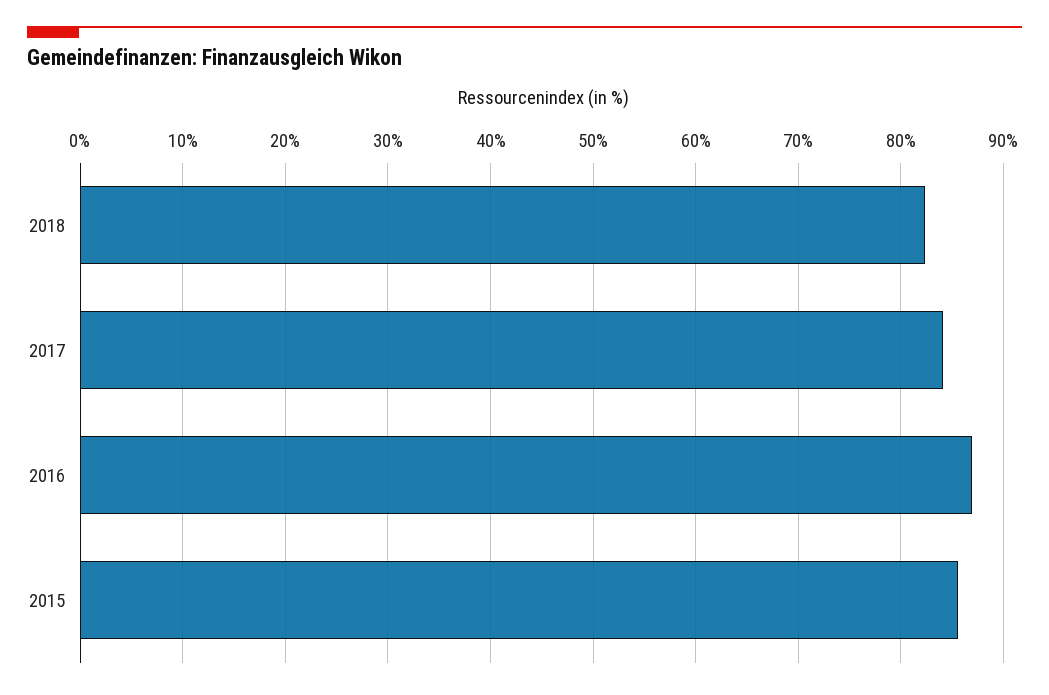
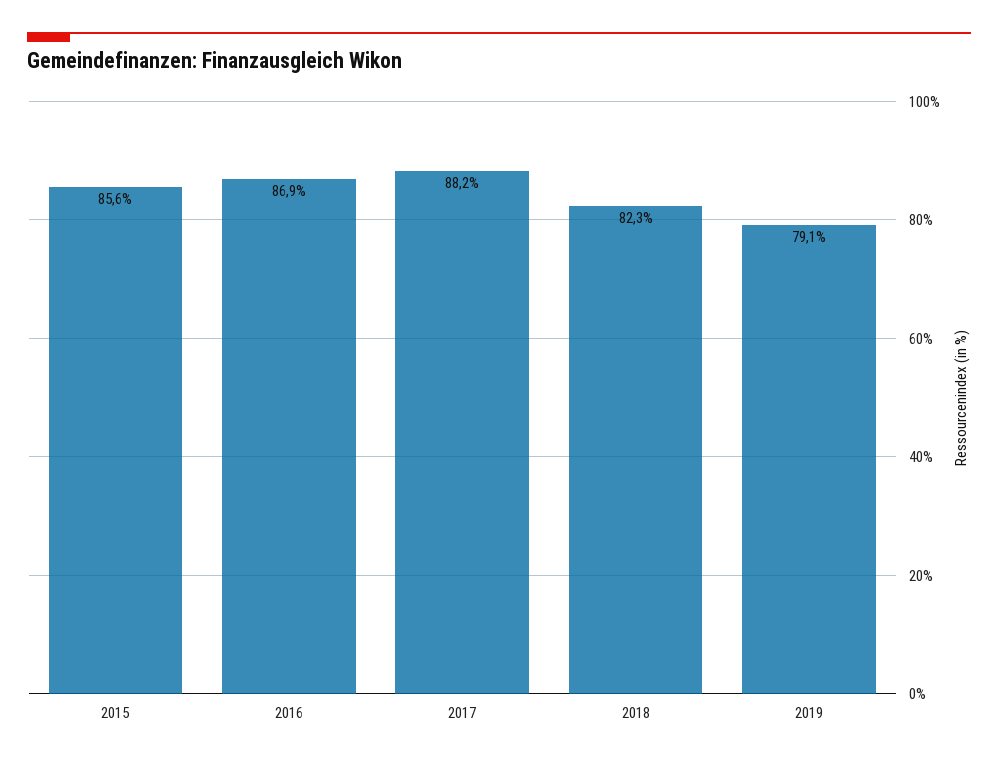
2017: 84 -> 88.2
2019: none -> 79.1

